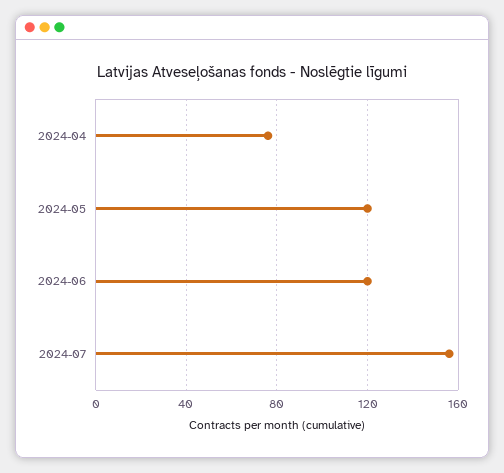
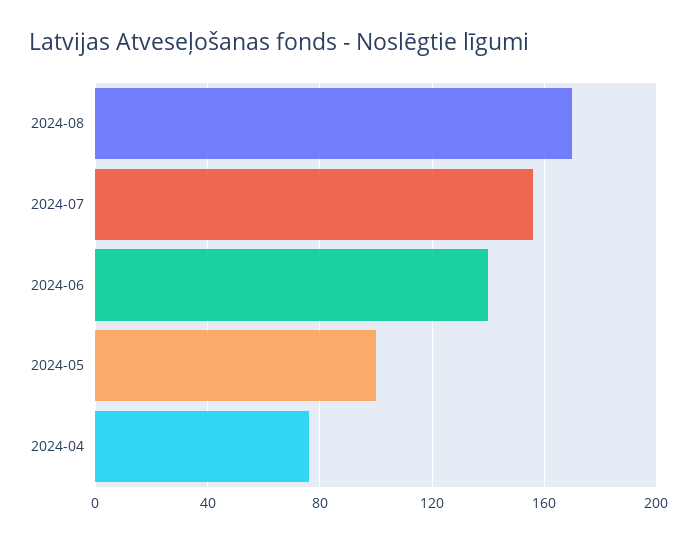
2024-05: 120 -> 100
2024-06: 120 -> 140
2024-08: none -> 170

